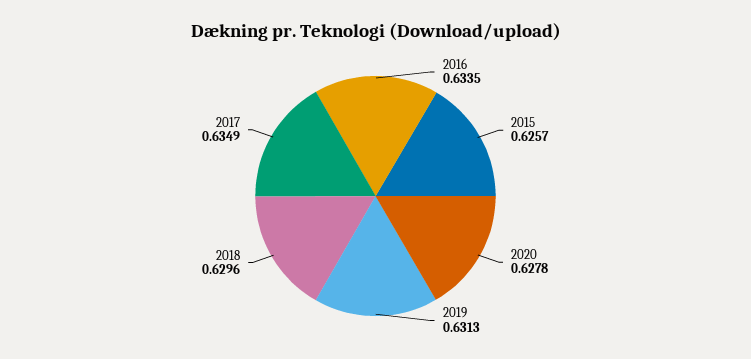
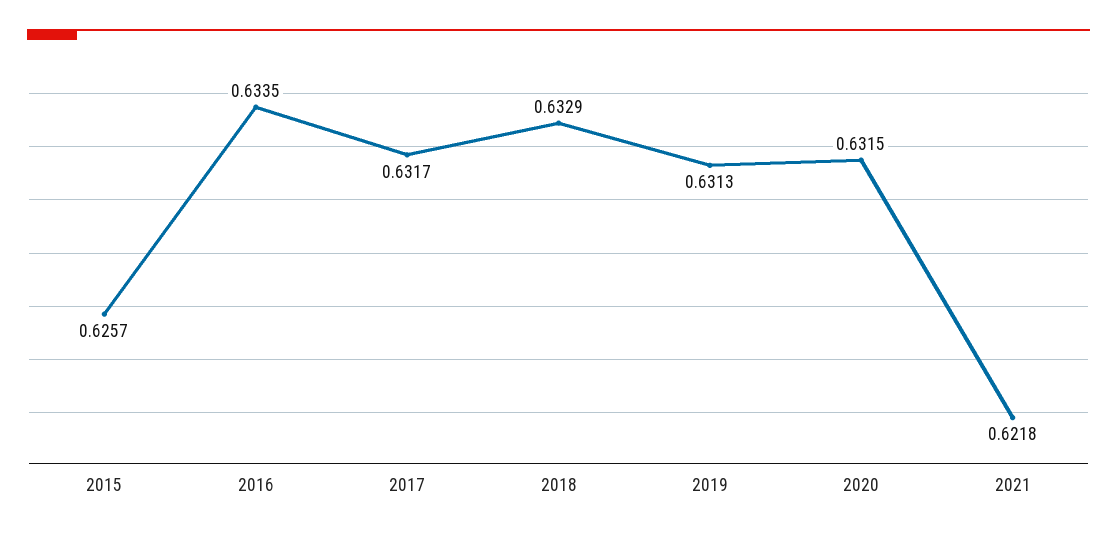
2020: 0.6278 -> 0.6315
2018: 0.6296 -> 0.6329
2017: 0.6349 -> 0.6317
2021: none -> 0.6218

